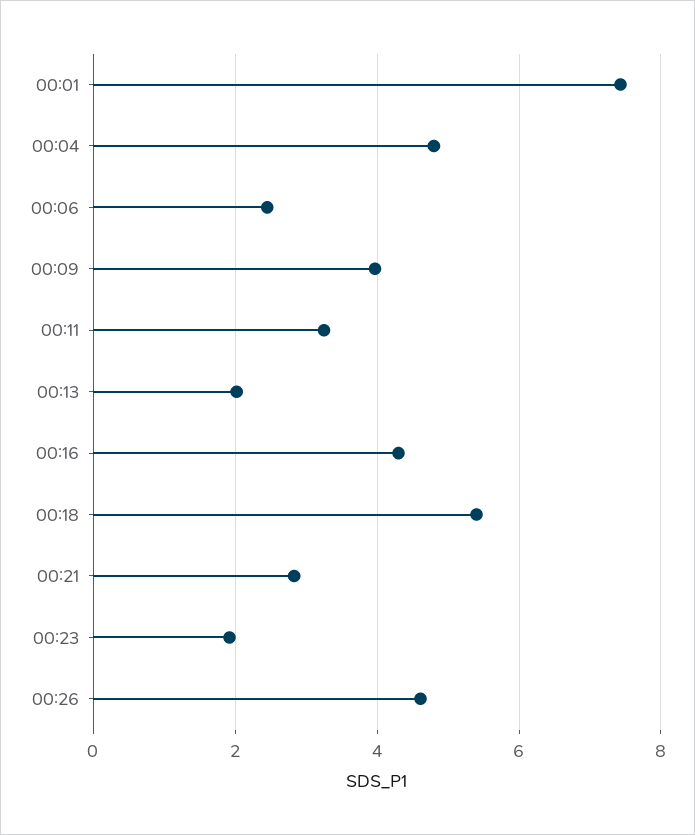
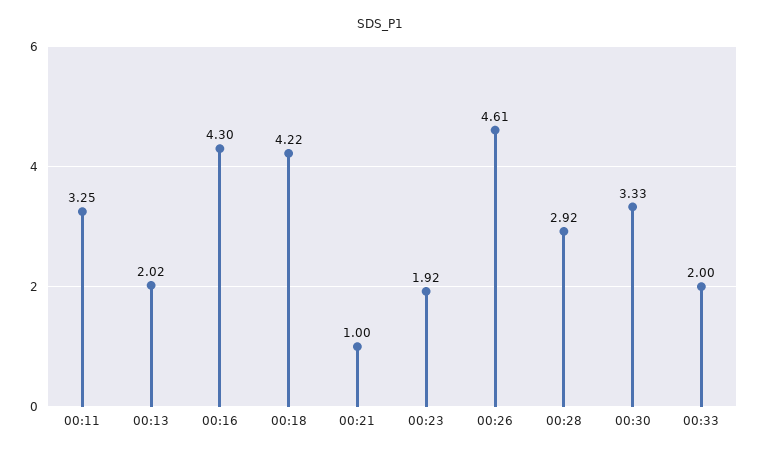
00:01: 7.4 -> none
00:04: 4.8 -> none
00:06: 2.4 -> none
00:09: 4 -> none
00:18: 5.4 -> 4.22
00:21: 2.8 -> 1
00:28: none -> 2.92
00:30: none -> 3.33
00:33: none -> 2

